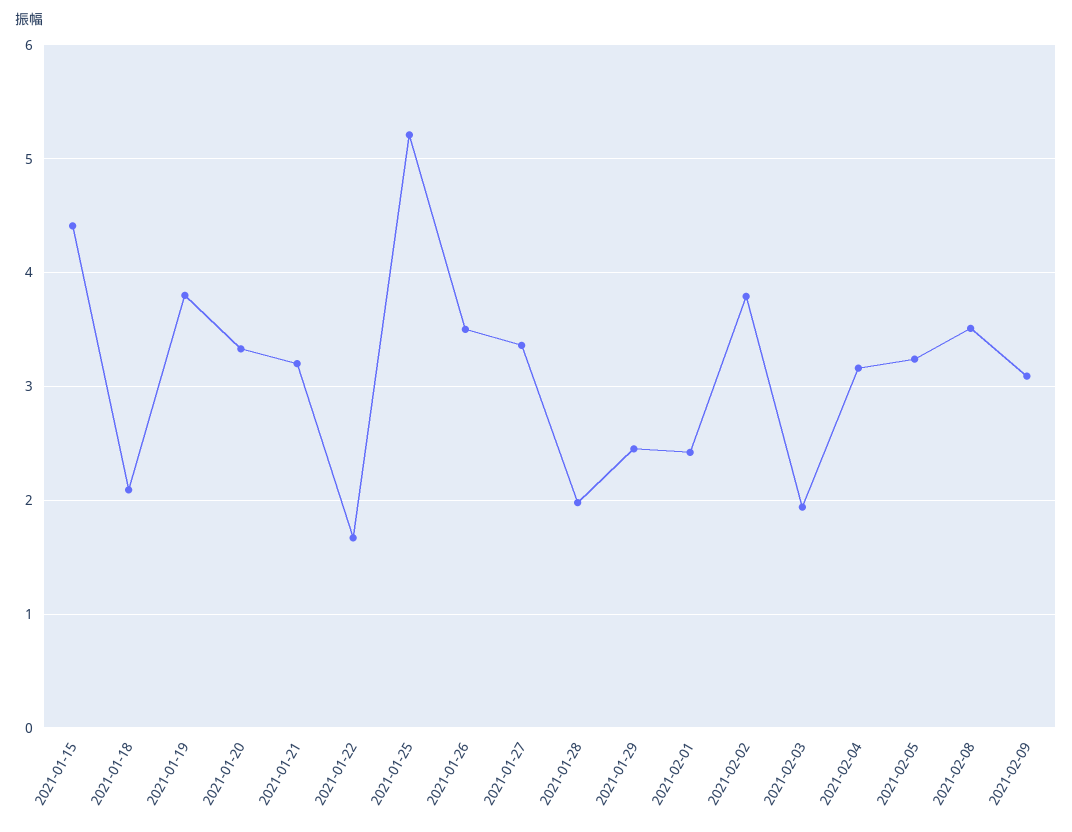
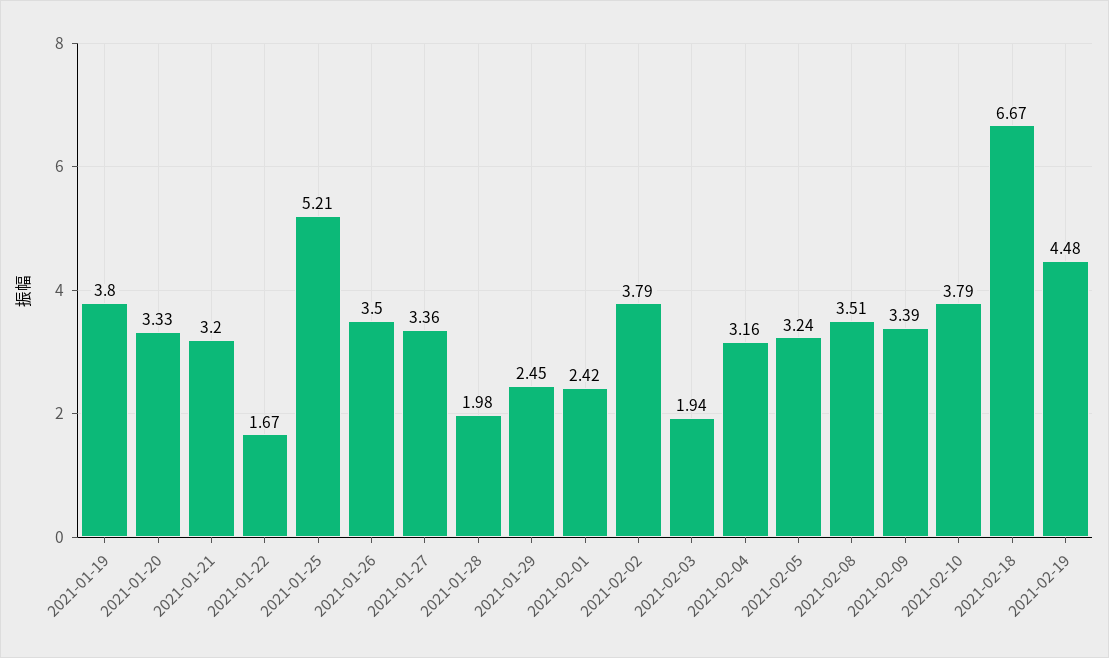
2021-01-15: 4.4 -> none
2021-01-18: 2.1 -> none
2021-02-09: 3.1 -> 3.39
2021-02-10: none -> 3.79
2021-02-18: none -> 6.67
2021-02-19: none -> 4.48

